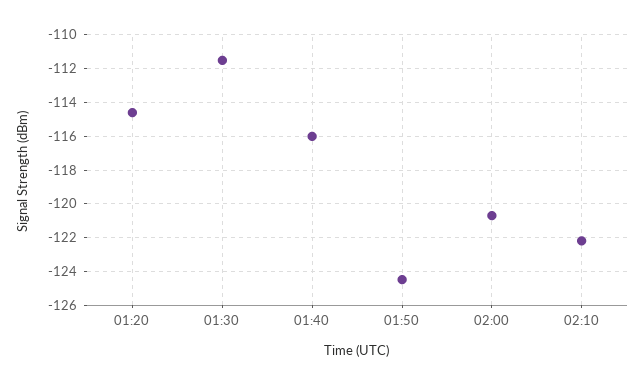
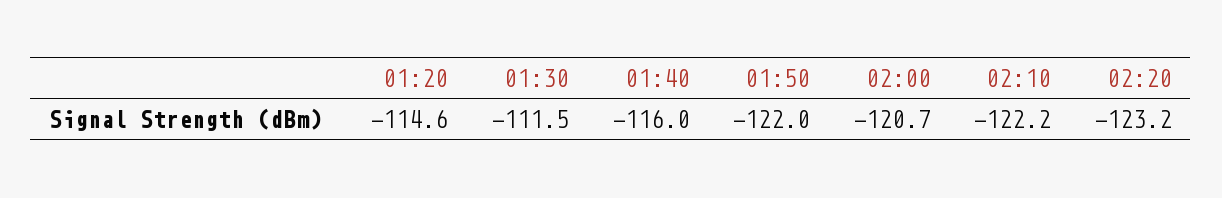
01:50: -124.5 -> -122
02:20: none -> -123.2

